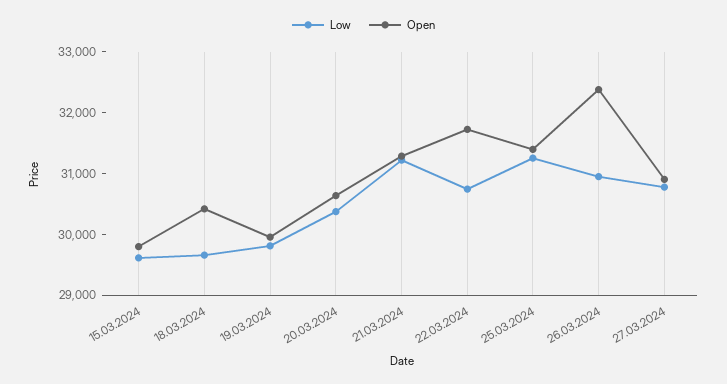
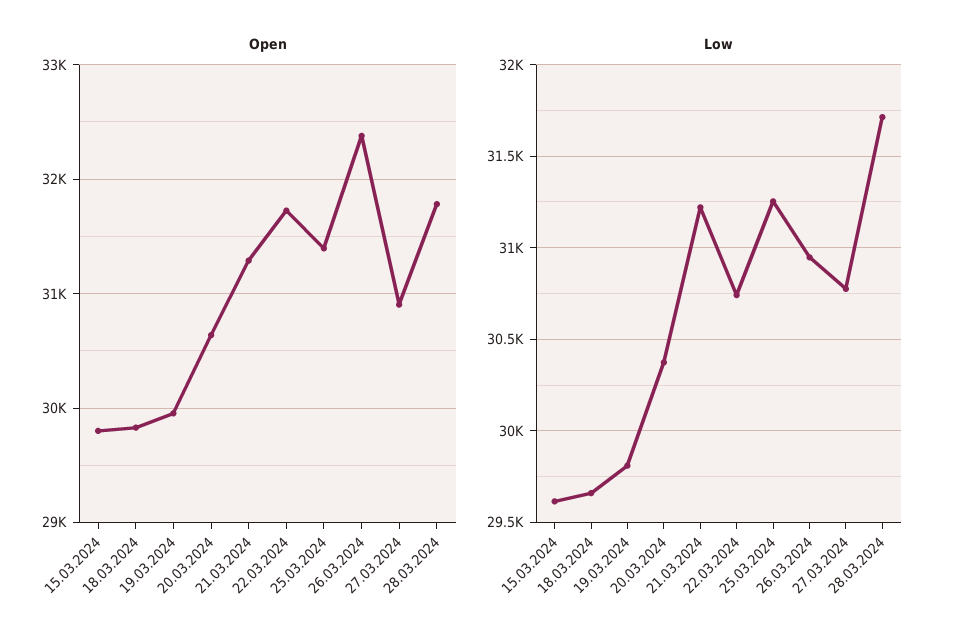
Open, 18.03.2024: 30400 -> 29800
Open, 28.03.2024: none -> 31800
Low, 28.03.2024: none -> 31700

